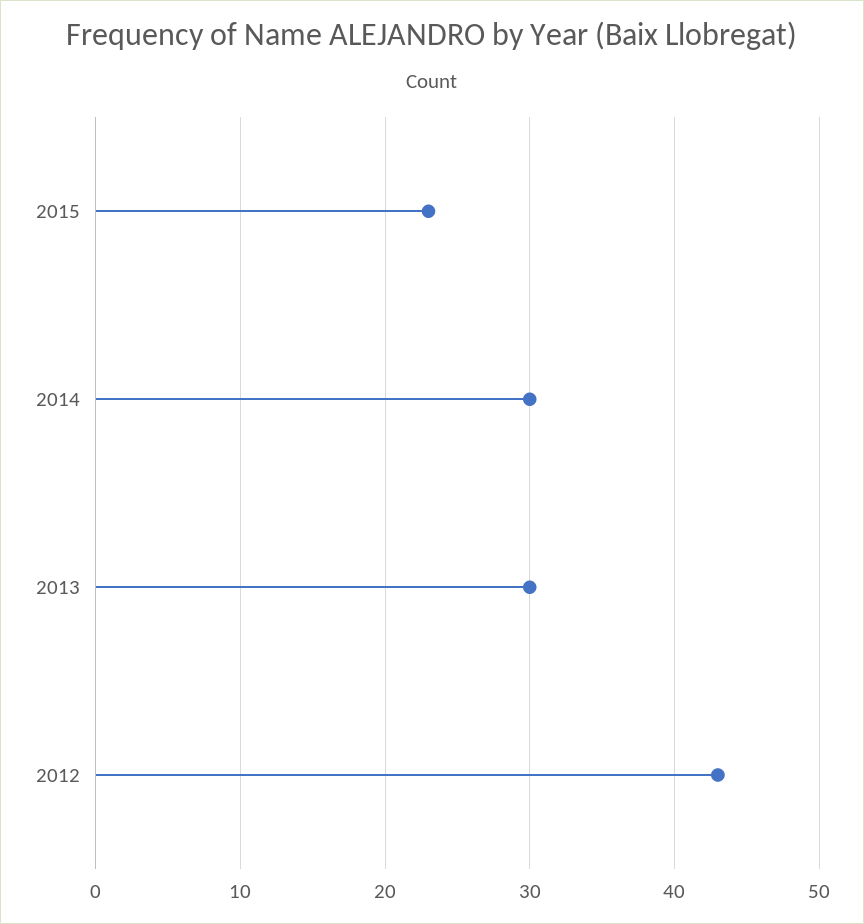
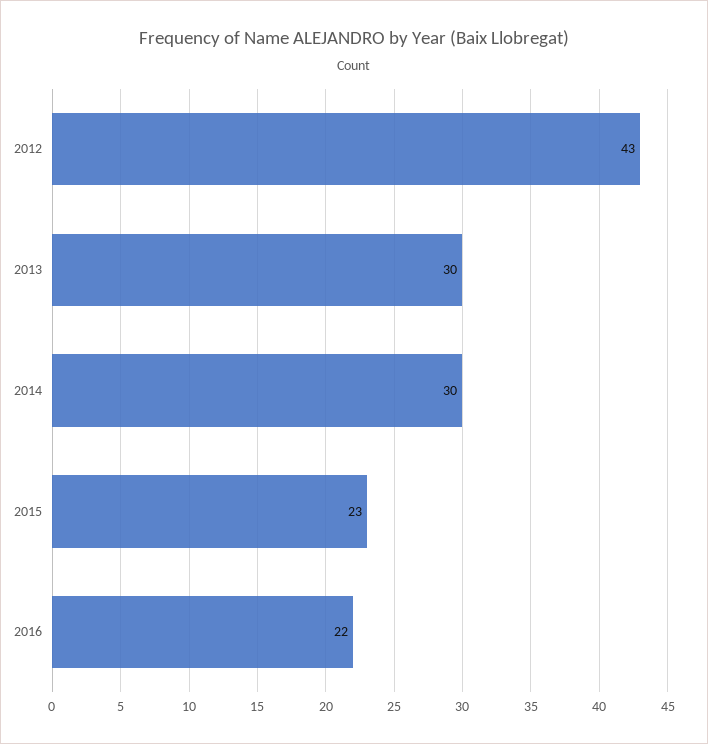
2016: none -> 22

